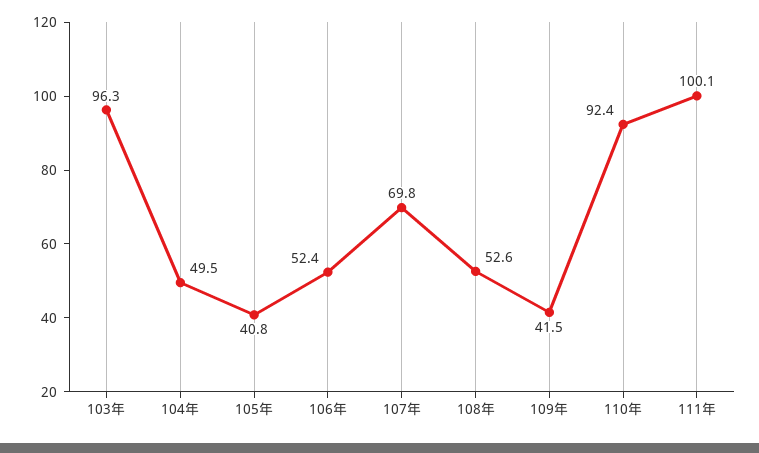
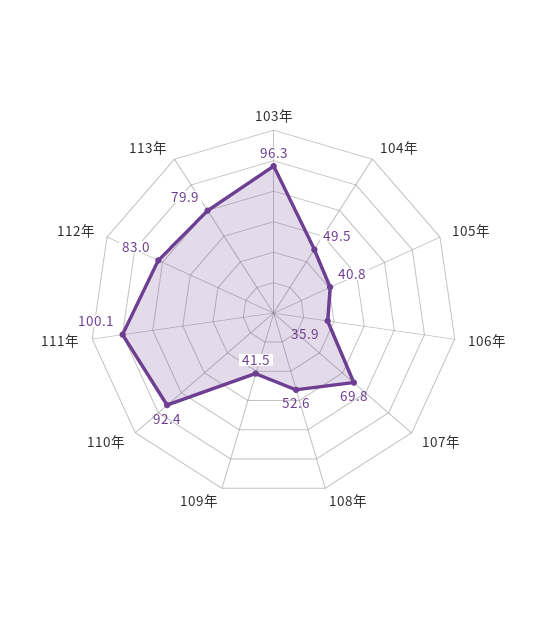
106年: 52.4 -> 35.9
112年: none -> 83
113年: none -> 79.9

